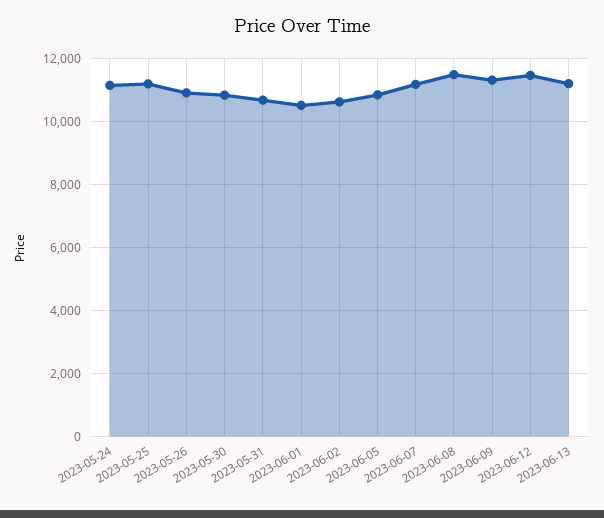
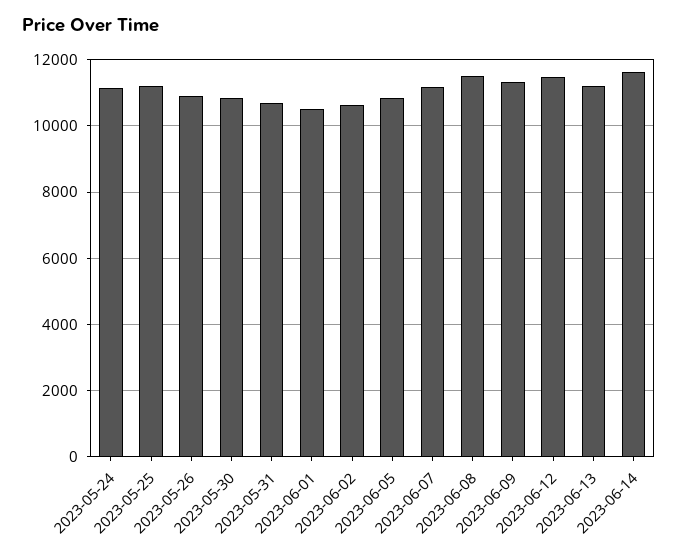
2023-06-14: none -> 11600

